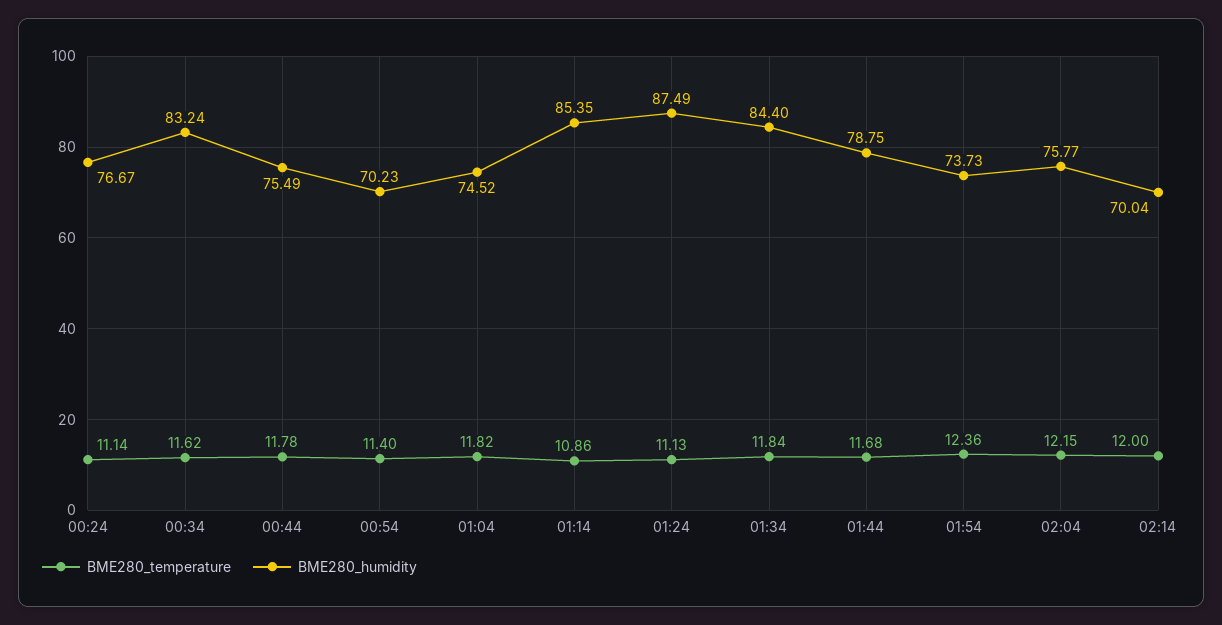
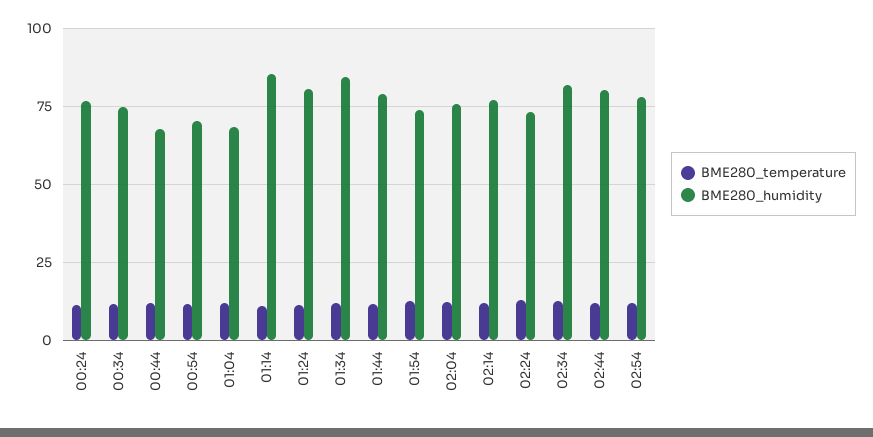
BME280_humidity, 00:34: 83.24 -> 75
BME280_humidity, 00:44: 75.49 -> 67.5
BME280_humidity, 01:04: 74.52 -> 67.5
BME280_humidity, 01:24: 87.49 -> 80
BME280_humidity, 02:14: 70.04 -> 77.5
BME280_temperature, 02:24: none -> 12.5
BME280_humidity, 02:24: none -> 72.5
BME280_temperature, 02:34: none -> 12.5
BME280_humidity, 02:34: none -> 82.5
BME280_temperature, 02:44: none -> 12.5
BME280_humidity, 02:44: none -> 80
BME280_temperature, 02:54: none -> 12.5
BME280_humidity, 02:54: none -> 77.5

